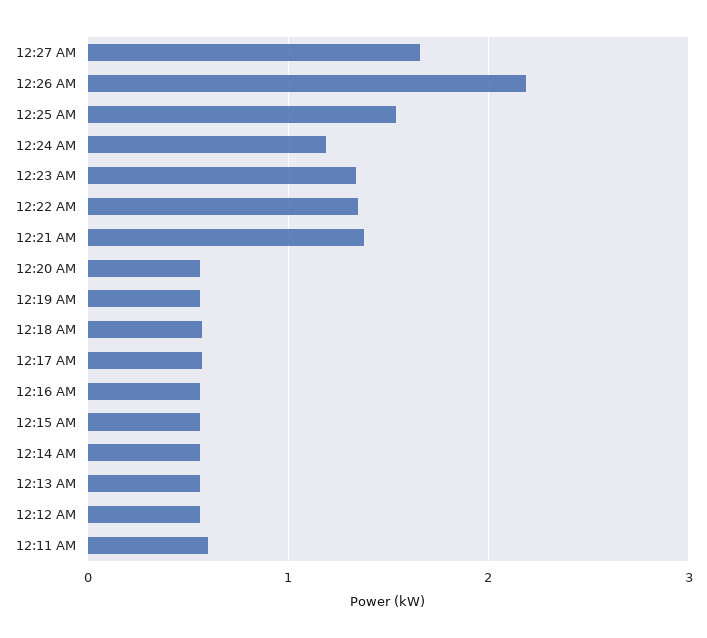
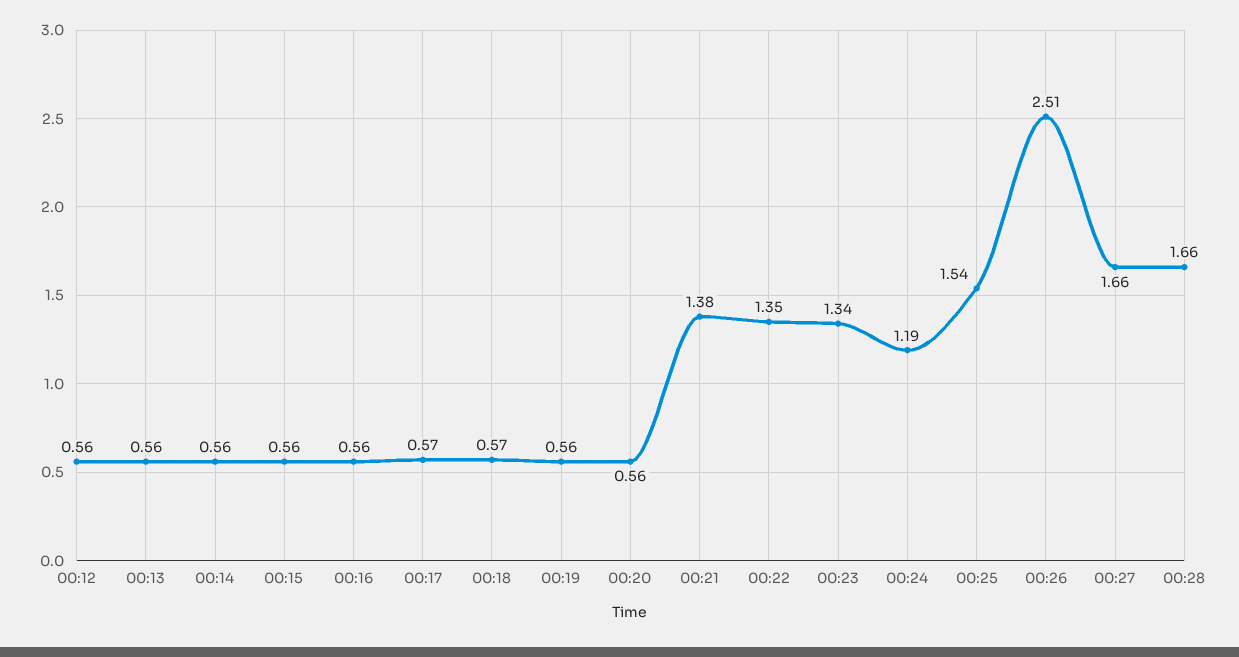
12:26 AM: 2.2 -> 2.51
12:11 AM: 0.6 -> none
00:28: none -> 1.66

